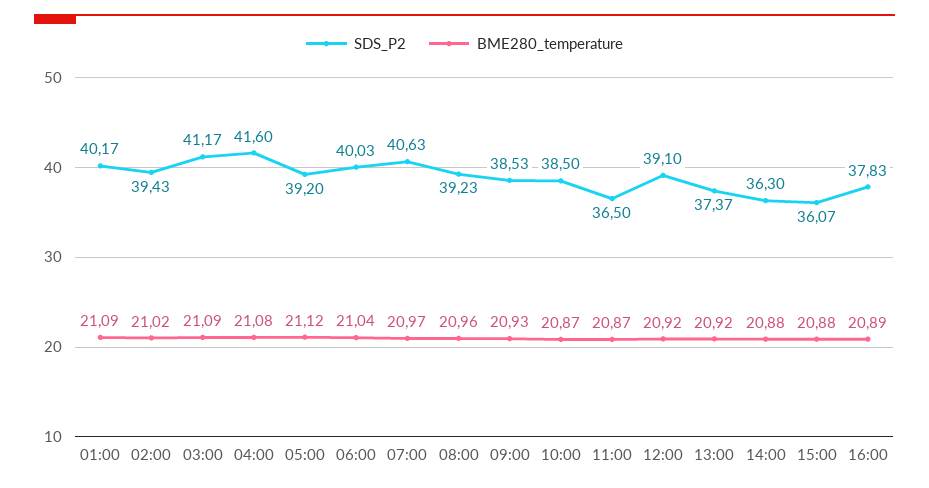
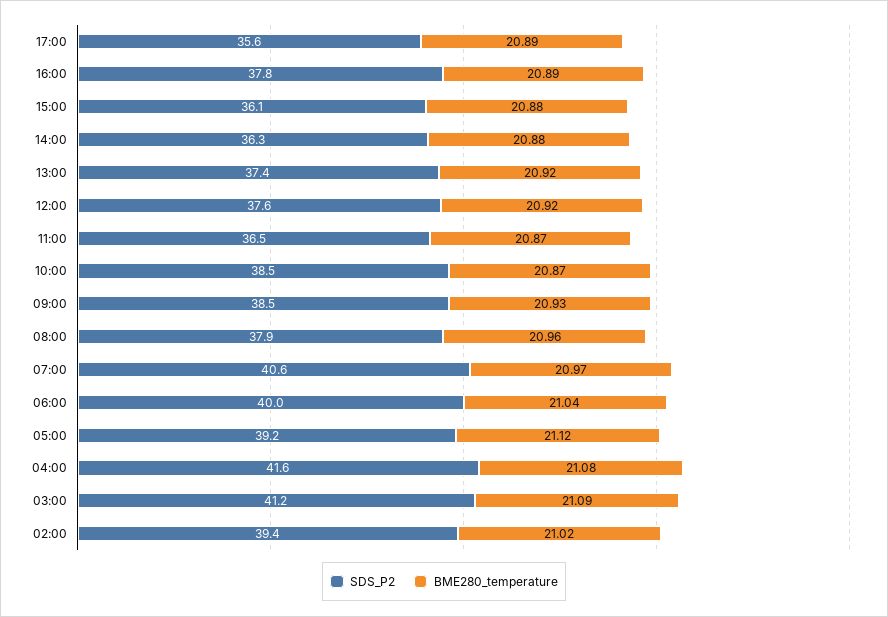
SDS_P2, 01:00: 40.17 -> none
BME280_temperature, 01:00: 21.09 -> none
SDS_P2, 08:00: 39.23 -> 37.9
SDS_P2, 12:00: 39.1 -> 37.6
SDS_P2, 17:00: none -> 35.6
BME280_temperature, 17:00: none -> 20.89

